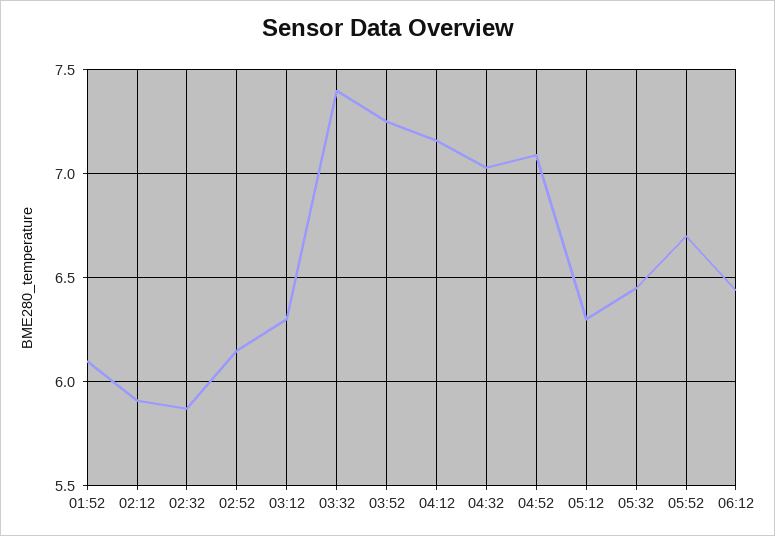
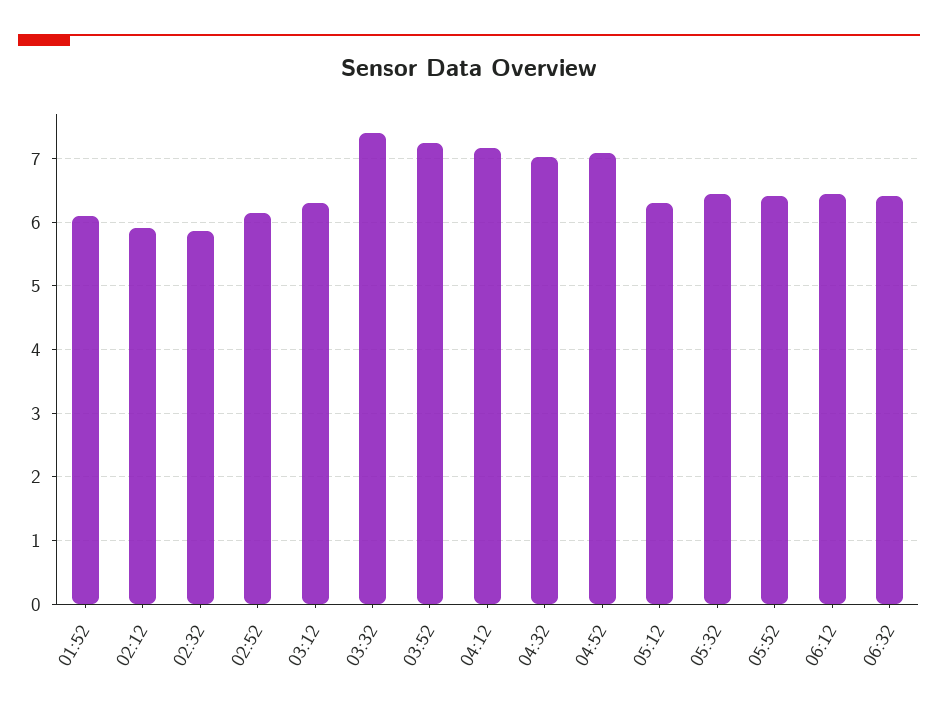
05:52: 6.7 -> 6.4
06:32: none -> 6.4

